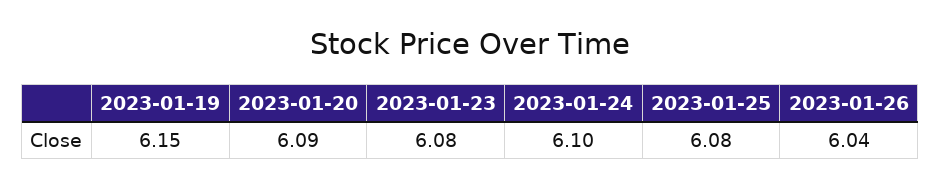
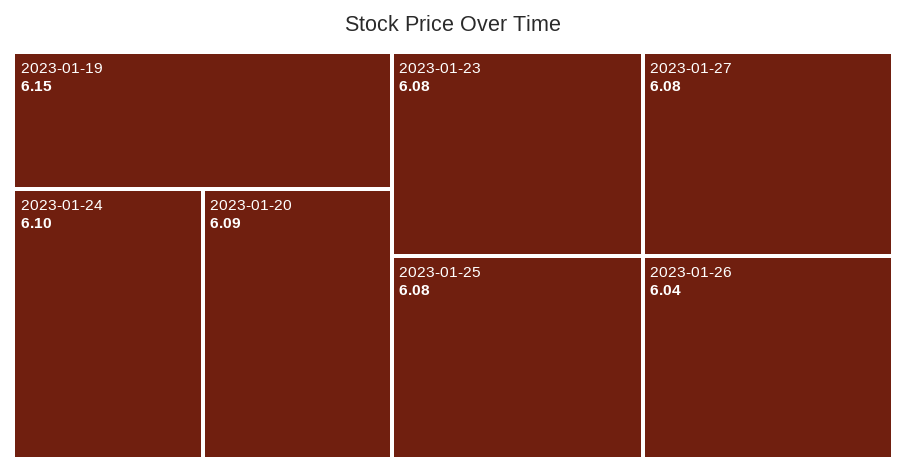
2023-01-27: none -> 6.08

